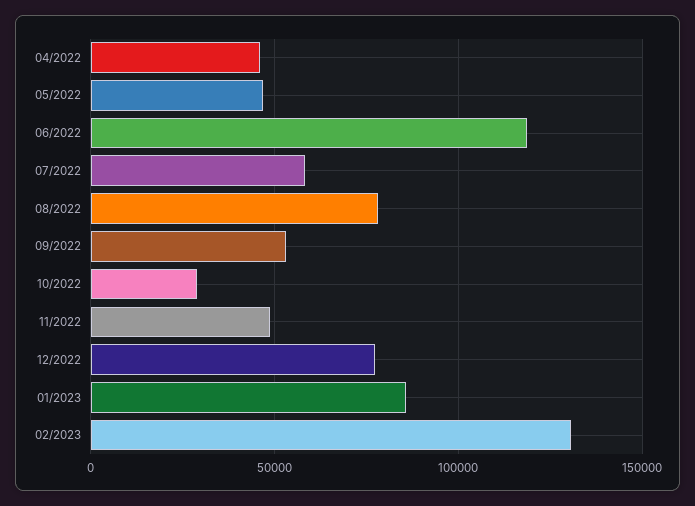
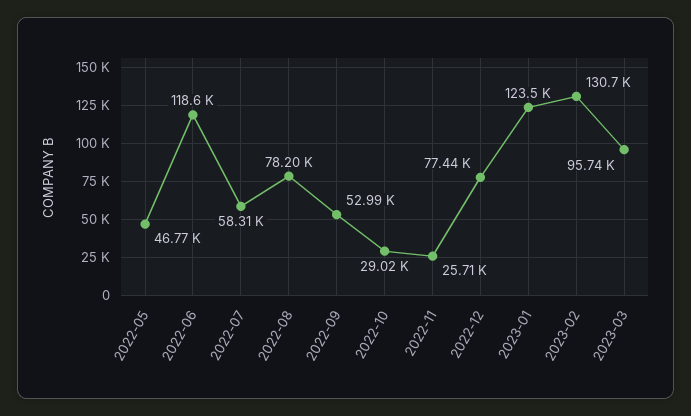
04/2022: 45000 -> none
11/2022: 50000 -> 25710
01/2023: 85000 -> 123500
2023-03: none -> 95740

